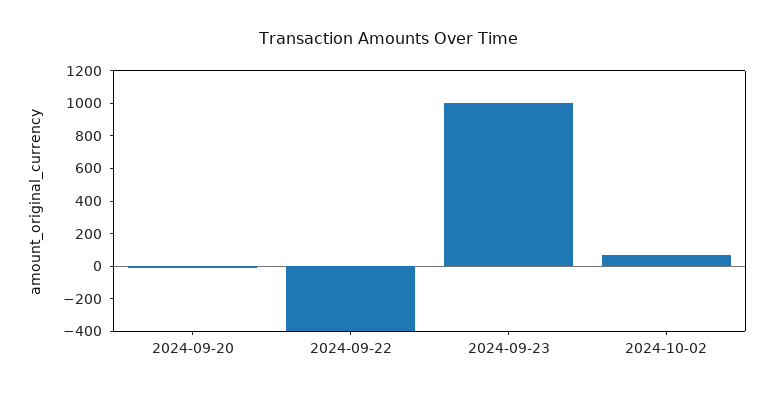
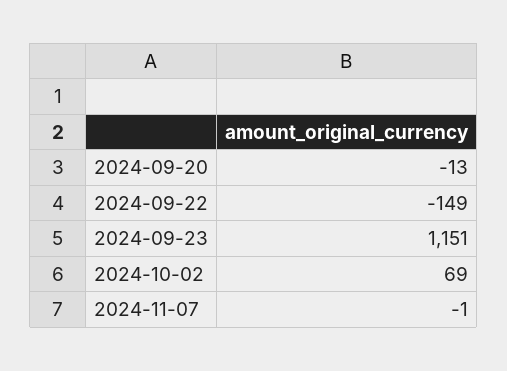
2024-09-22: -400 -> -149
2024-09-23: 1000 -> 1151
2024-11-07: none -> -1

